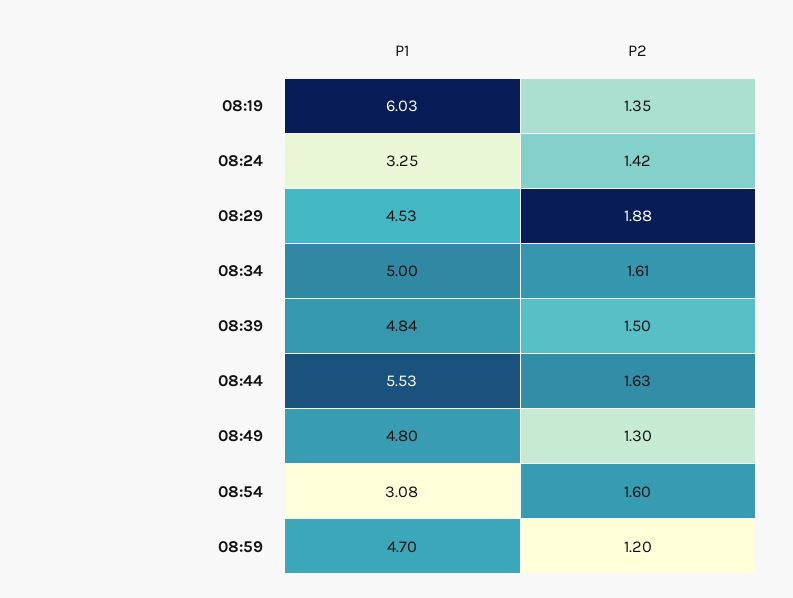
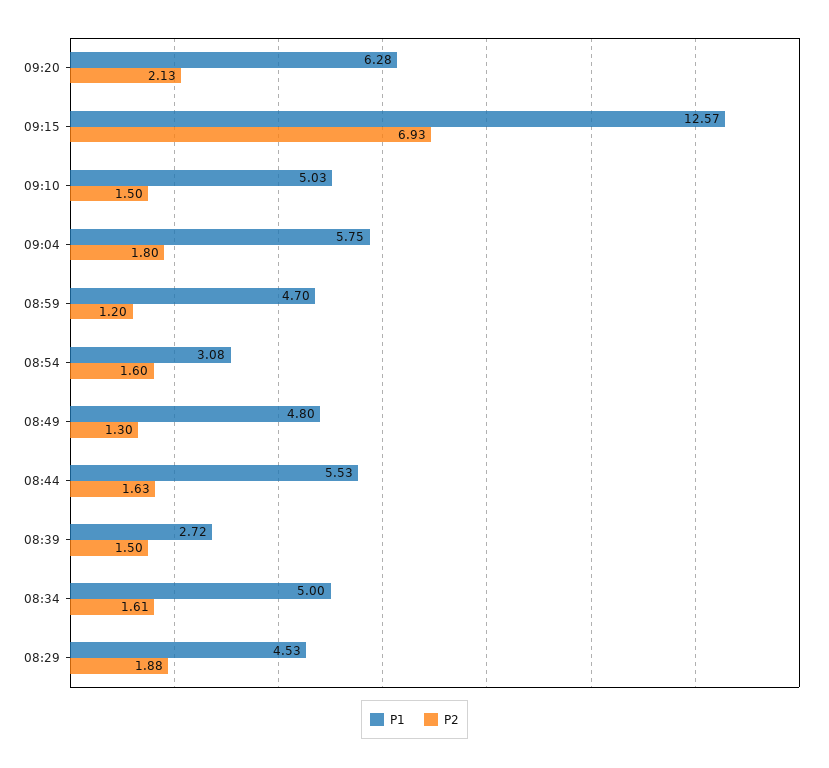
P1, 08:19: 6.03 -> none
P2, 08:19: 1.35 -> none
P1, 08:24: 3.25 -> none
P2, 08:24: 1.42 -> none
P1, 08:39: 4.84 -> 2.72
P1, 09:20: none -> 6.28
P2, 09:20: none -> 2.13
P1, 09:15: none -> 12.57
P2, 09:15: none -> 6.93
P1, 09:10: none -> 5.03
P2, 09:10: none -> 1.5
P1, 09:04: none -> 5.75
P2, 09:04: none -> 1.8

